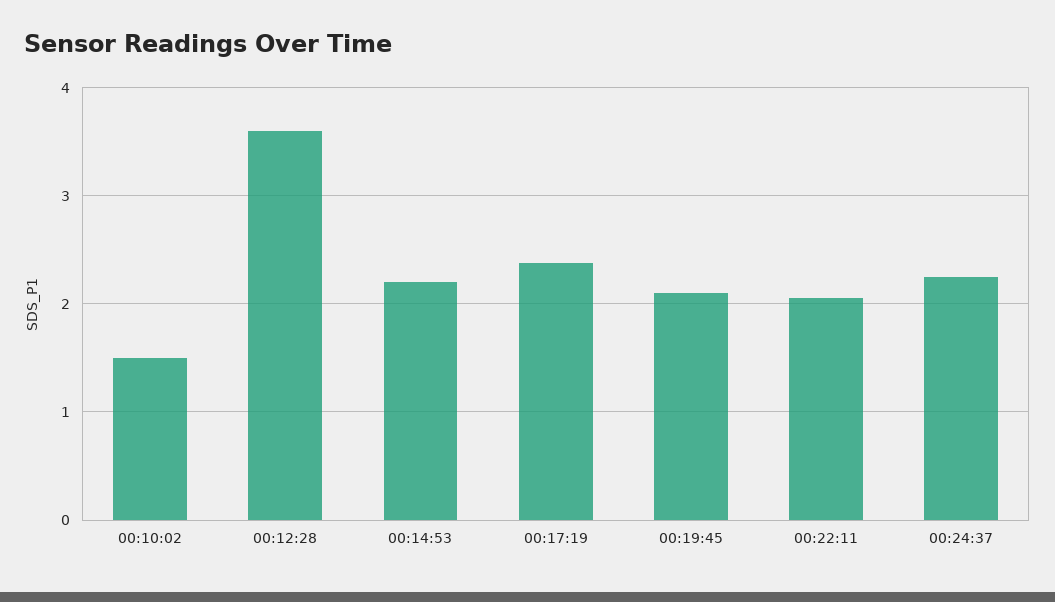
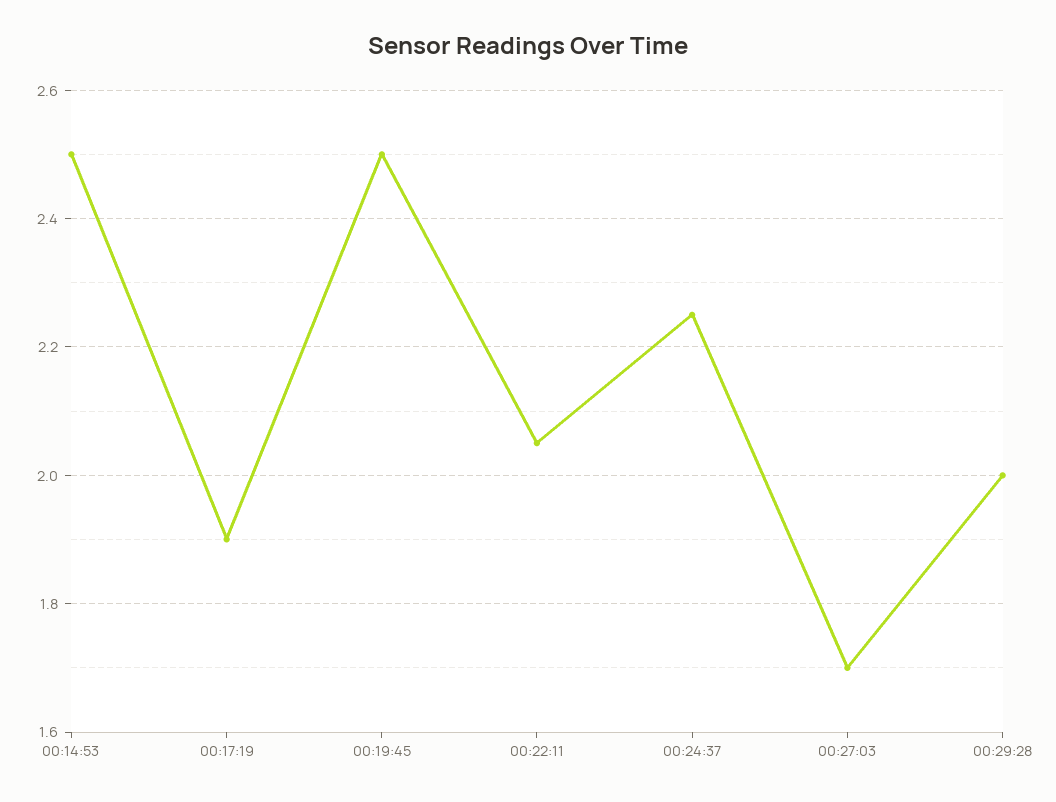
00:10:02: 1.5 -> none
00:12:28: 3.6 -> none
00:14:53: 2.2 -> 2.5
00:17:19: 2.4 -> 1.9
00:19:45: 2.1 -> 2.5
00:27:03: none -> 1.7
00:29:28: none -> 2

